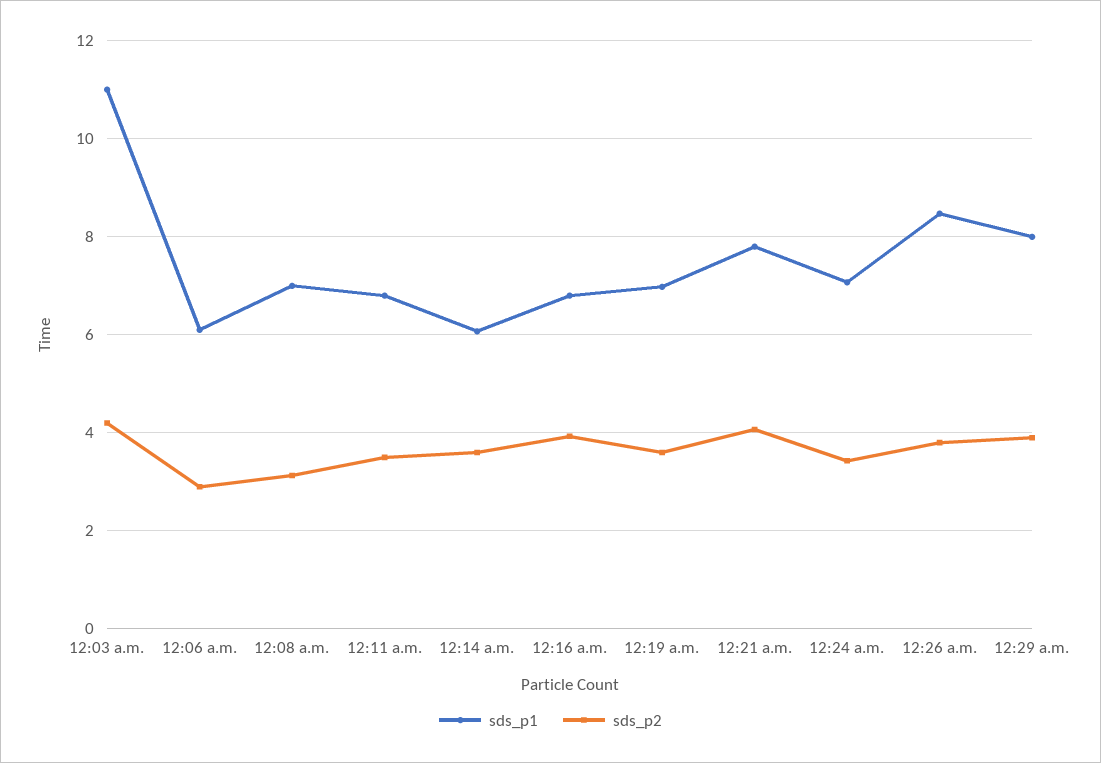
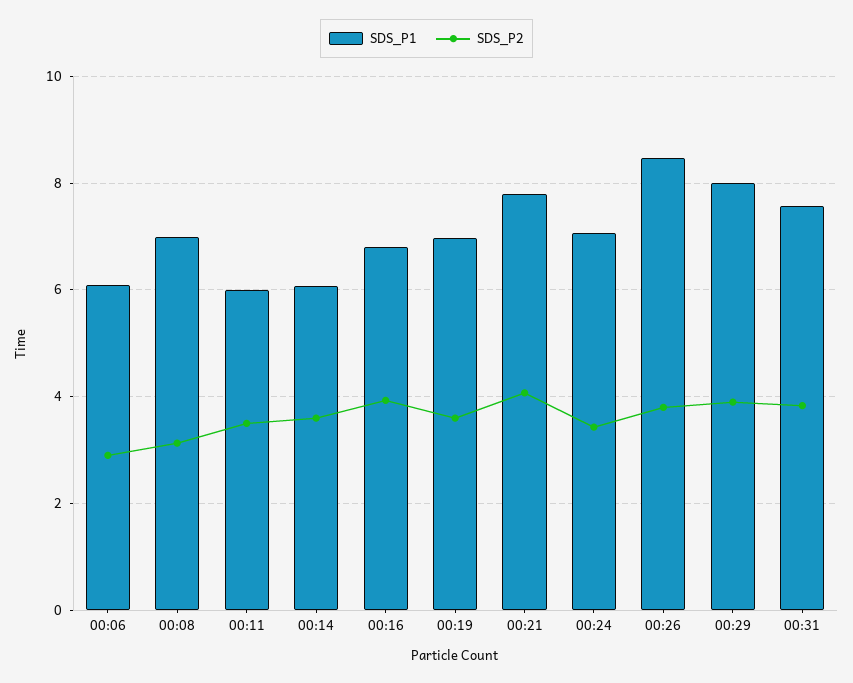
sds_p1, 12:03 a.m.: 11 -> none
sds_p2, 12:03 a.m.: 4.2 -> none
sds_p1, 12:11 a.m.: 6.8 -> 6
sds_p1, 00:31: none -> 7.6
sds_p2, 00:31: none -> 3.8

